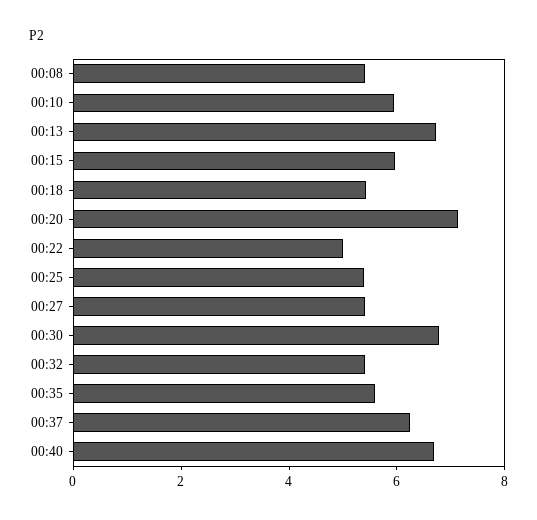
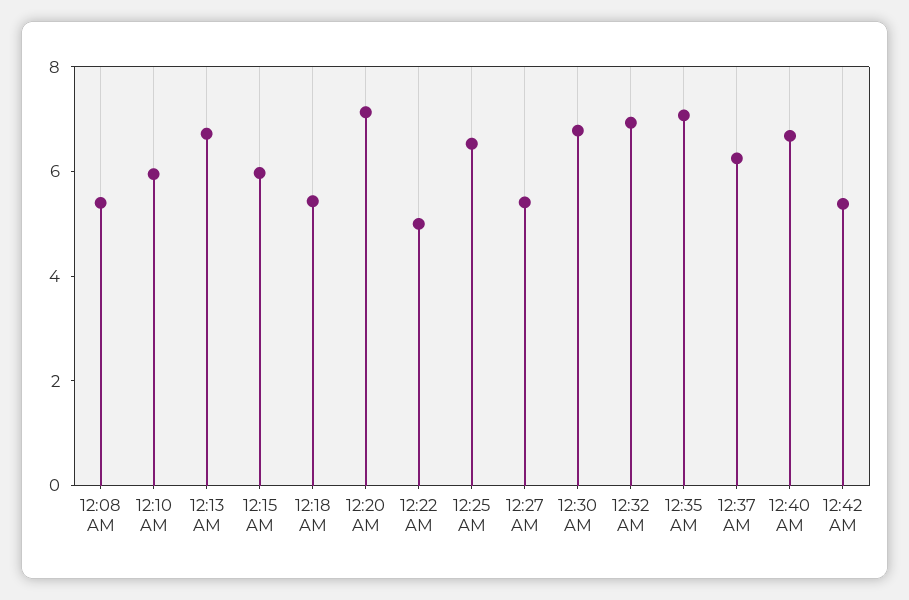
00:25: 5.5 -> 6.5
00:32: 5.5 -> 7
00:35: 5.5 -> 7
12:42 AM: none -> 5.5

